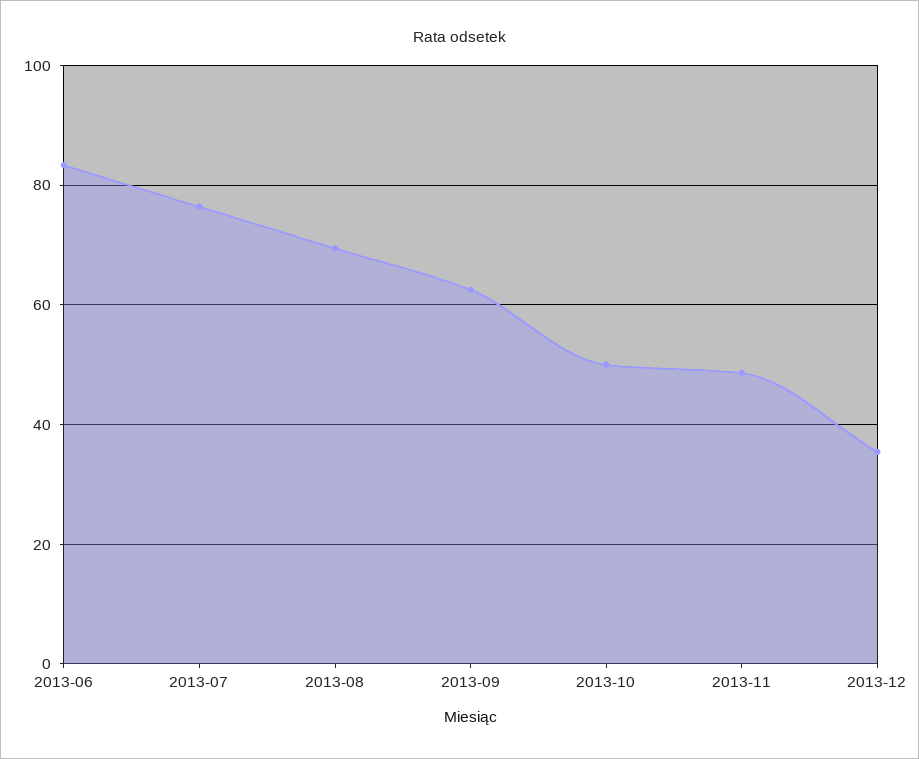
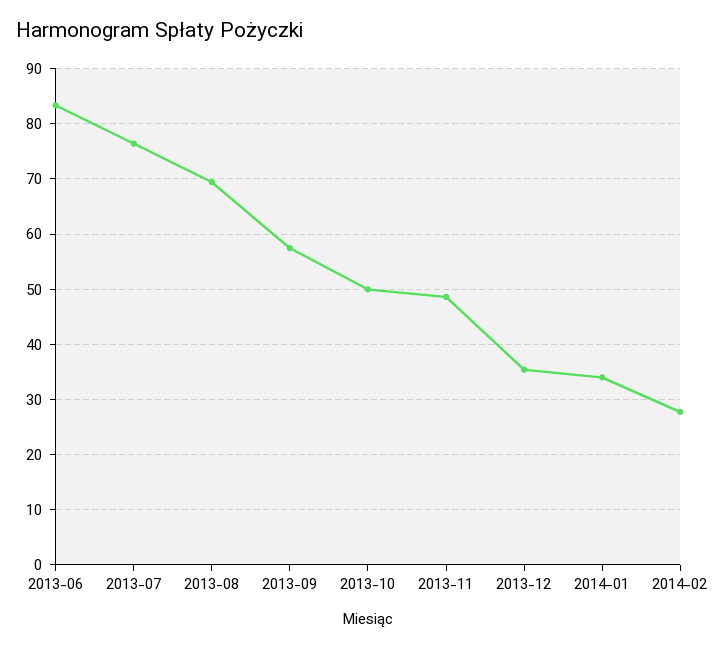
2013-09: 62 -> 58
2014-01: none -> 34
2014-02: none -> 28

